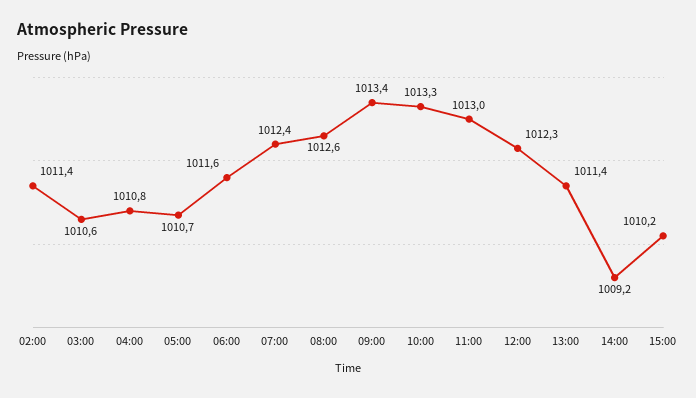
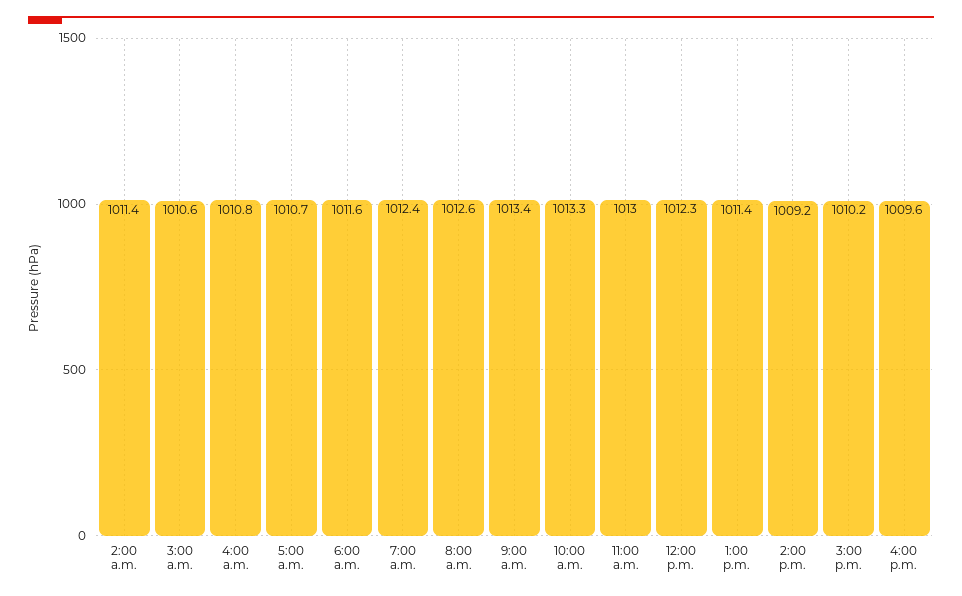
4:00 p.m.: none -> 1009.6

